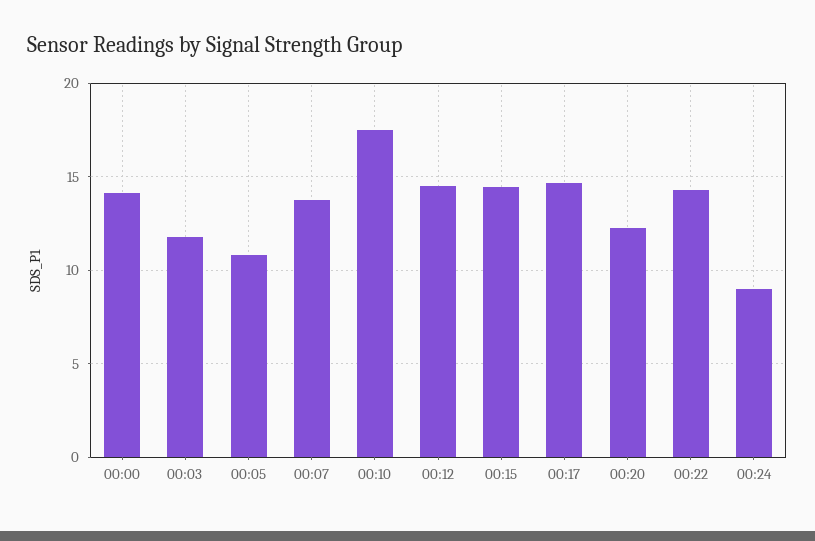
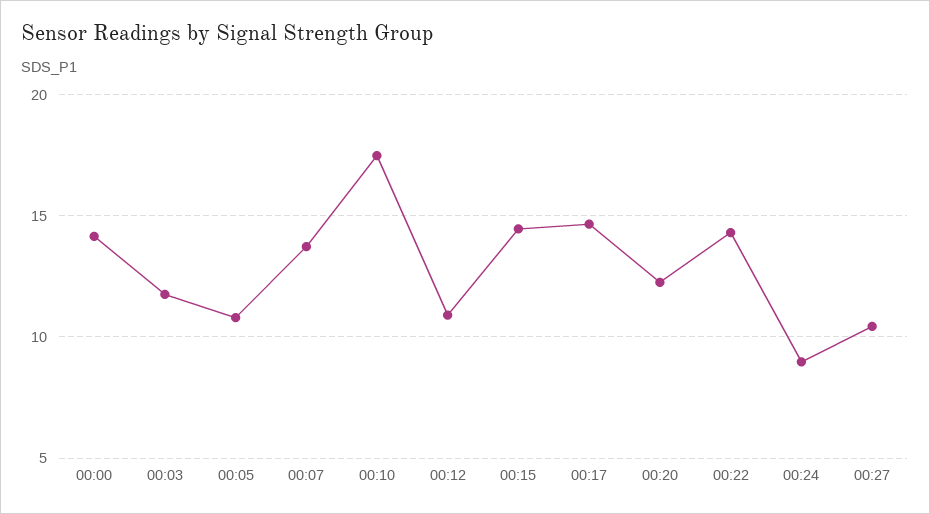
00:12: 14.5 -> 11
00:27: none -> 10.5

